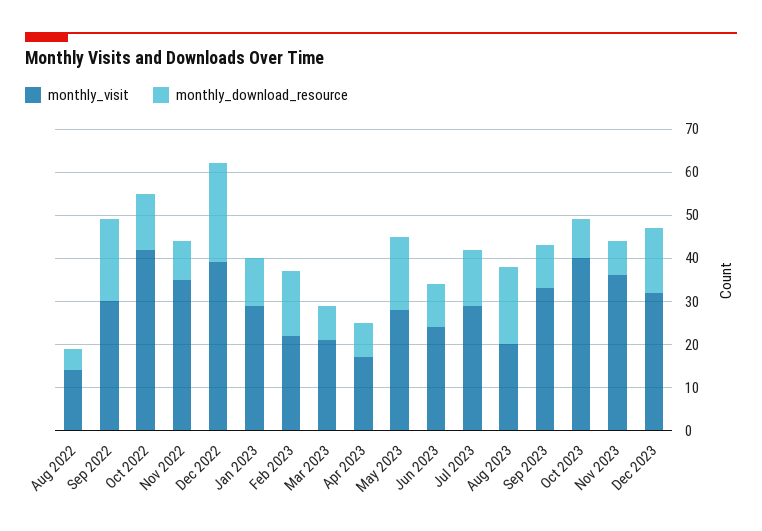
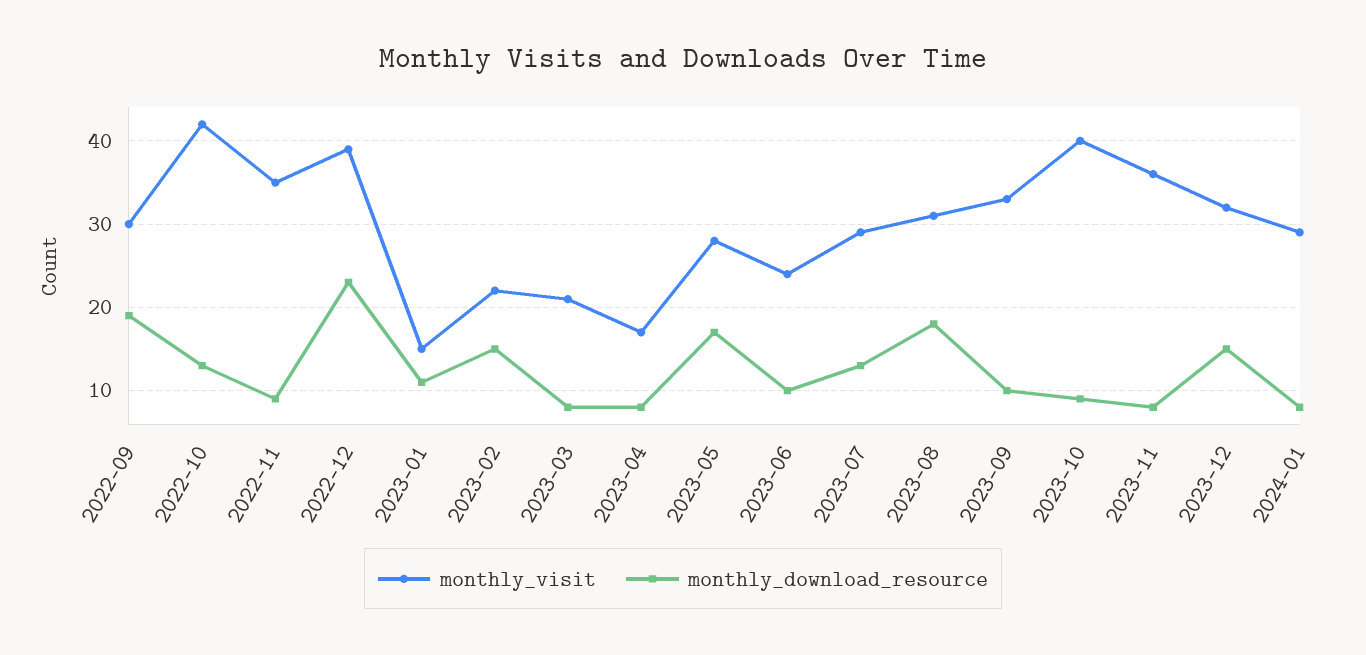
monthly_visit, Aug 2022: 15 -> none
monthly_download_resource, Aug 2022: 5 -> none
monthly_visit, Jan 2023: 30 -> 15
monthly_visit, Aug 2023: 20 -> 31
monthly_visit, 2024-01: none -> 29
monthly_download_resource, 2024-01: none -> 8

